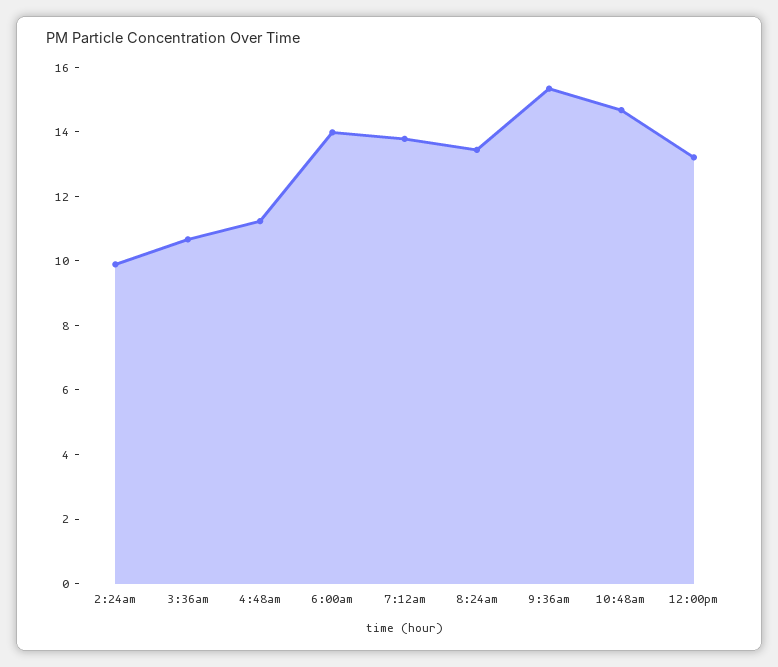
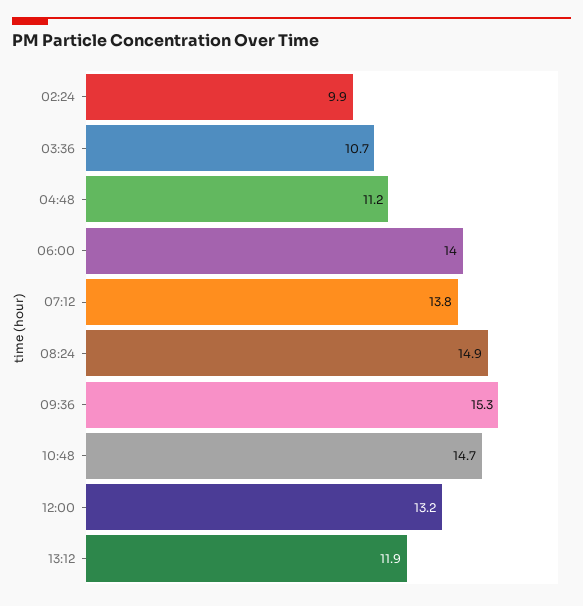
8:24am: 13.5 -> 14.9
13:12: none -> 11.9

